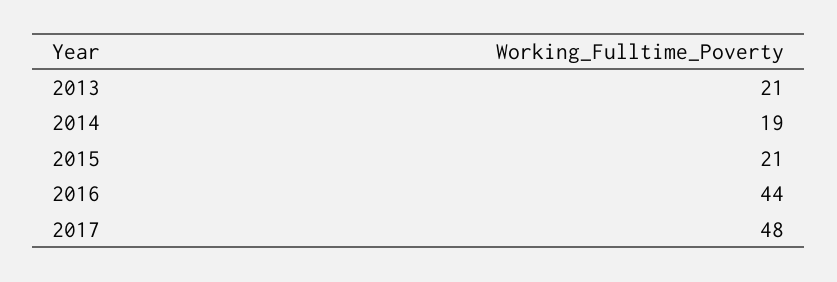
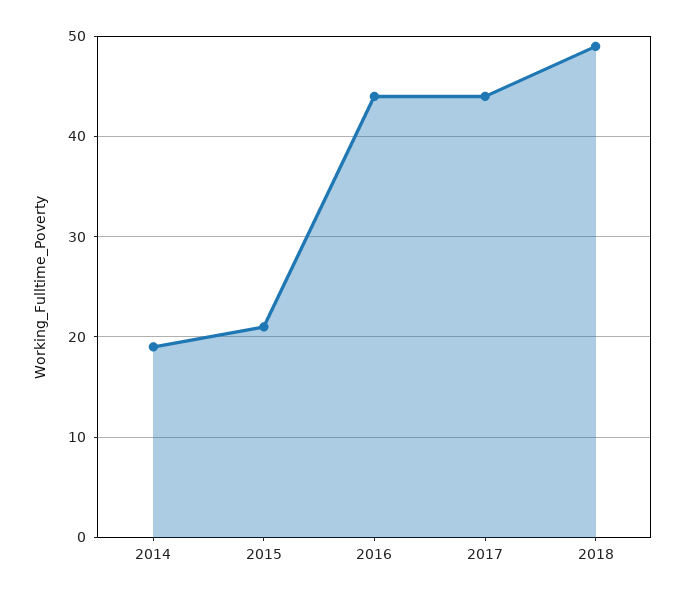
2013: 21 -> none
2017: 48 -> 44
2018: none -> 49

